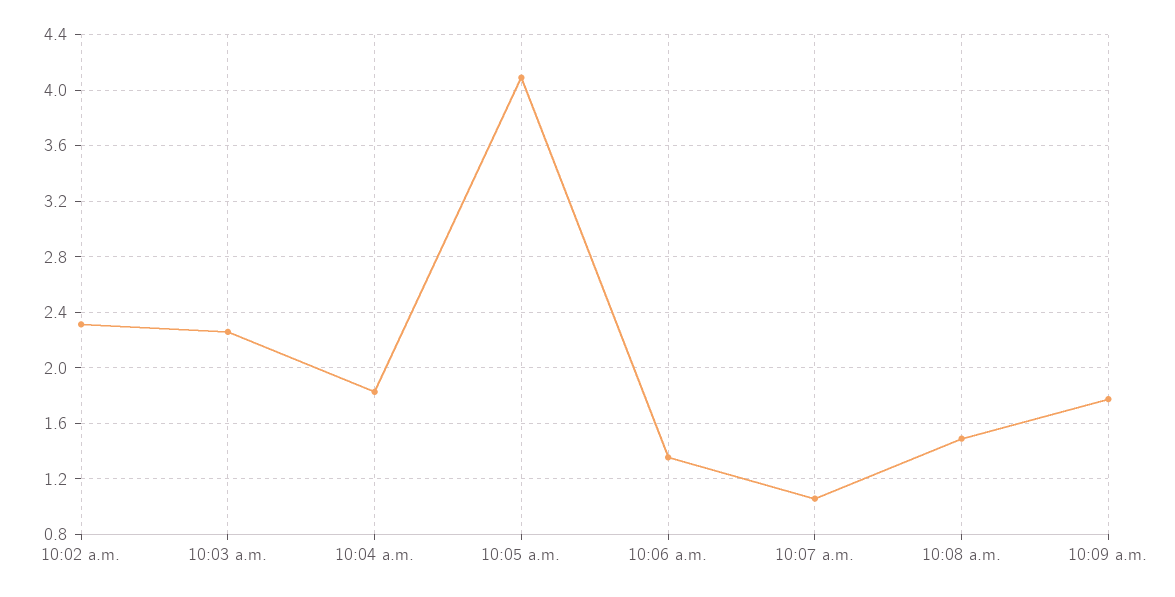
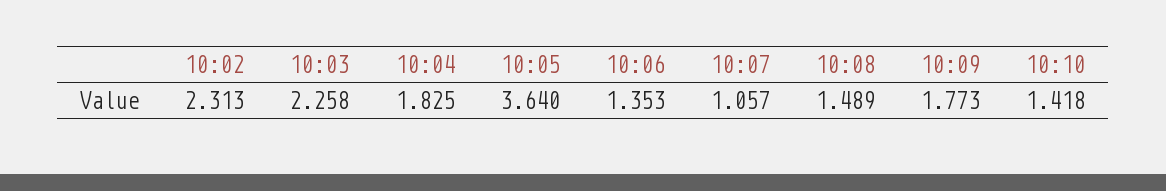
10:05 a.m.: 4.1 -> 3.64
10:10: none -> 1.418

